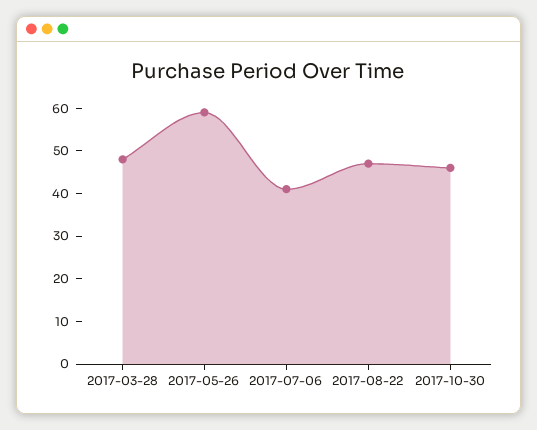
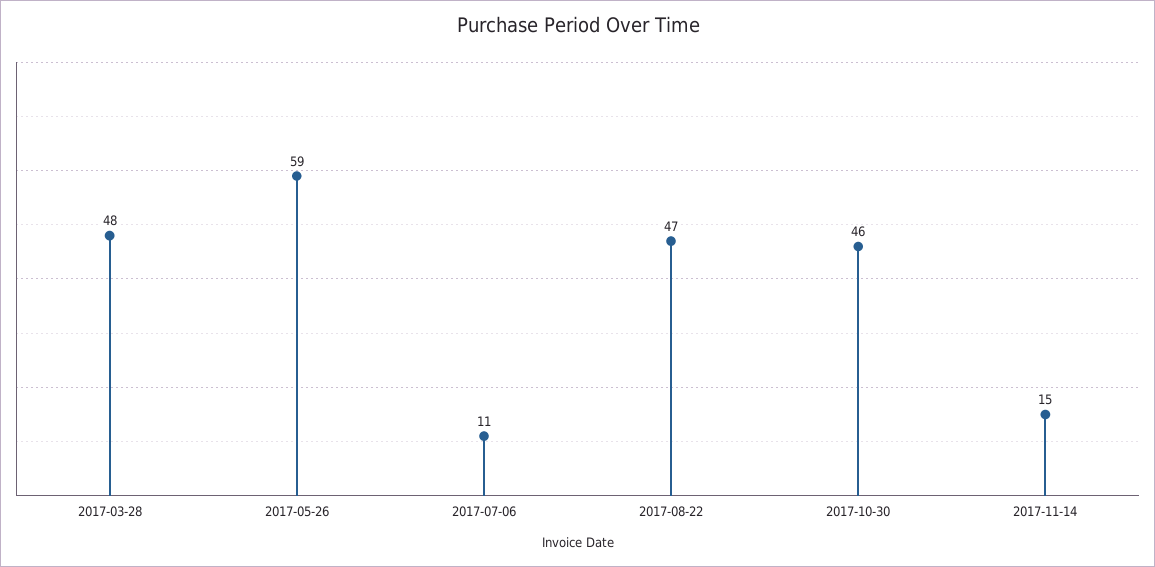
2017-07-06: 40 -> 11
2017-11-14: none -> 15

